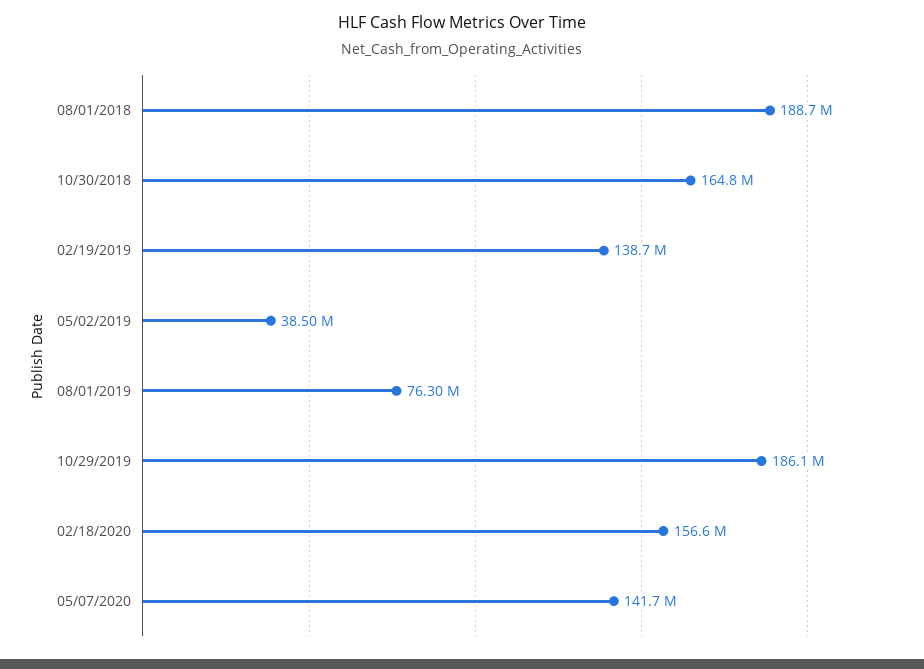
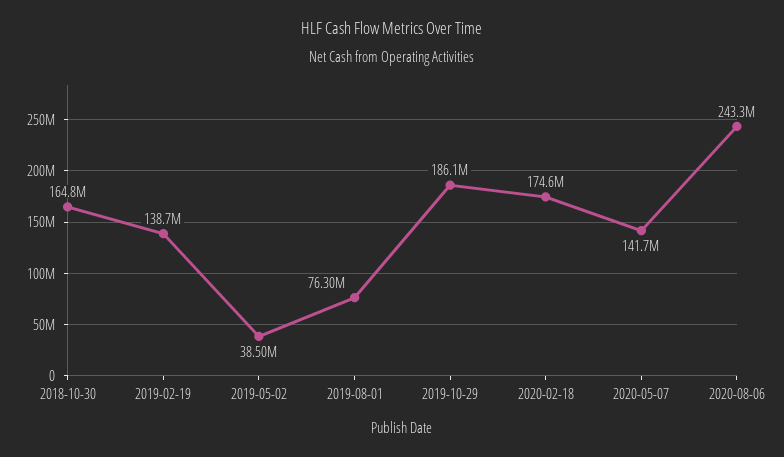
08/01/2018: 188700000 -> none
02/18/2020: 156600000 -> 174600000
2020-08-06: none -> 243300000

